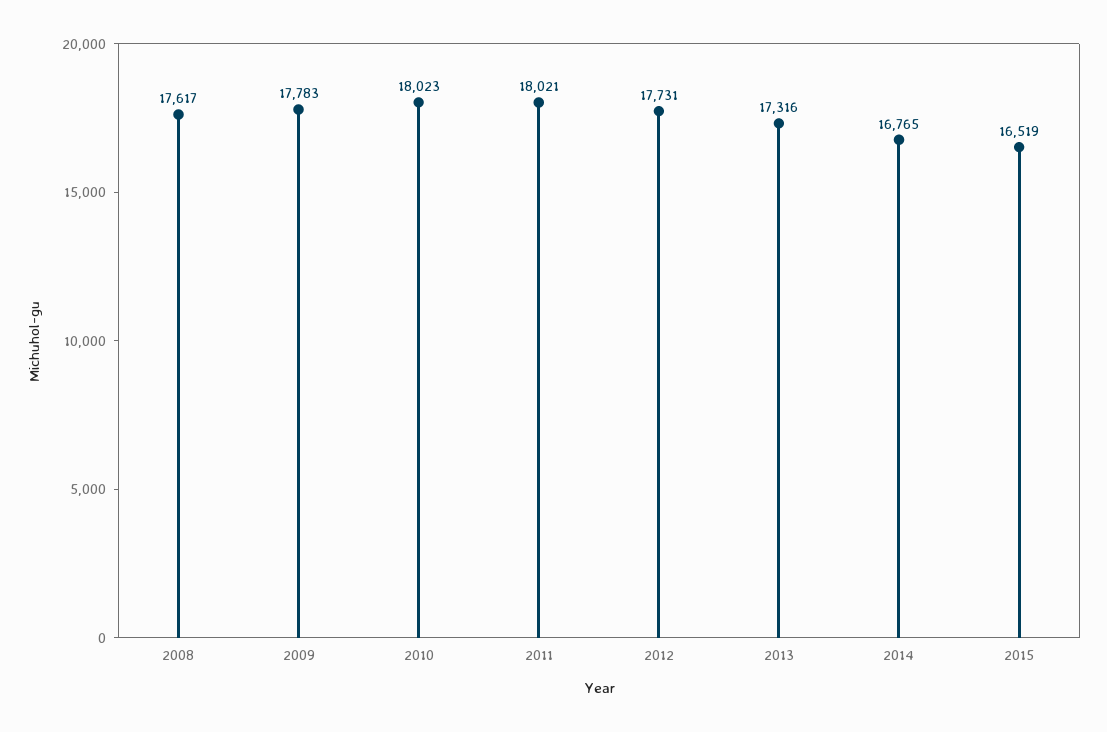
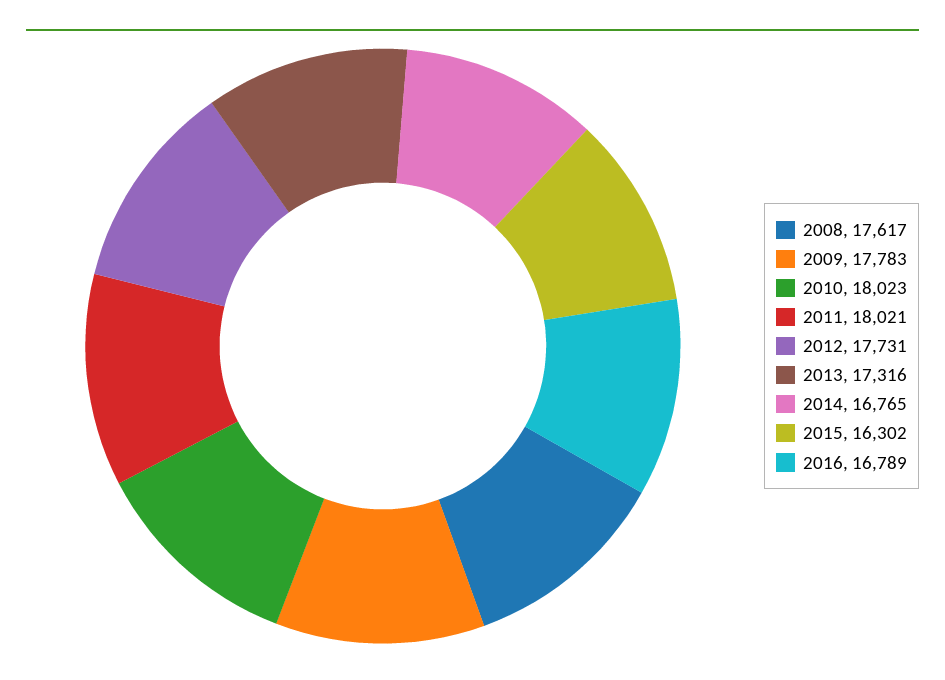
2015: 16519 -> 16302
2016: none -> 16789

